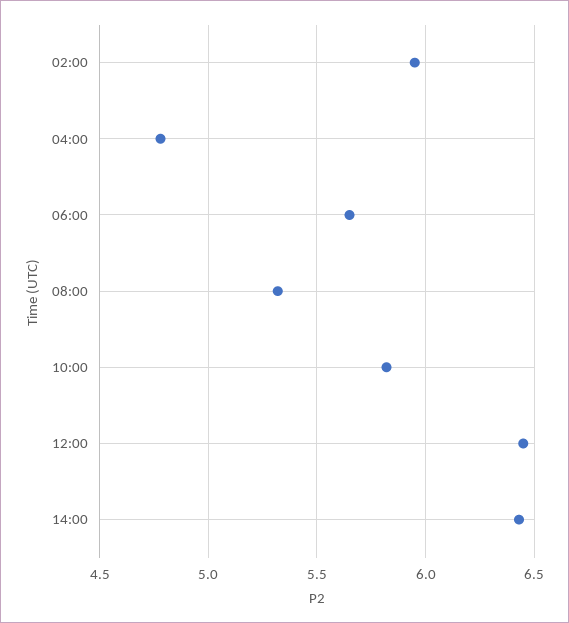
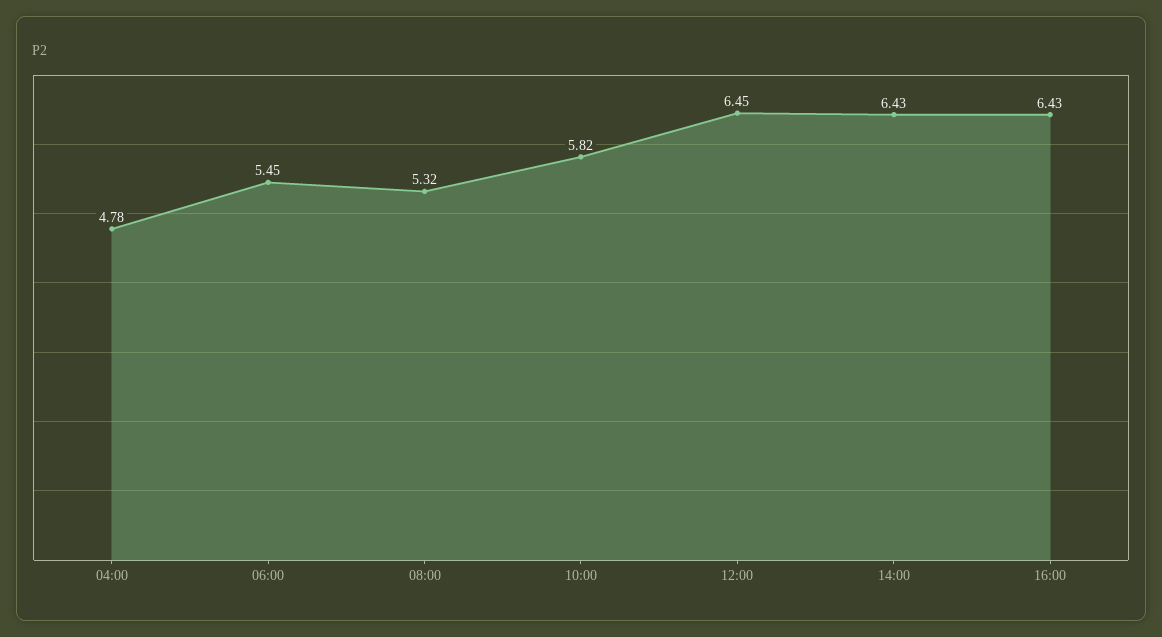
02:00: 5.95 -> none
06:00: 5.65 -> 5.45
16:00: none -> 6.43

